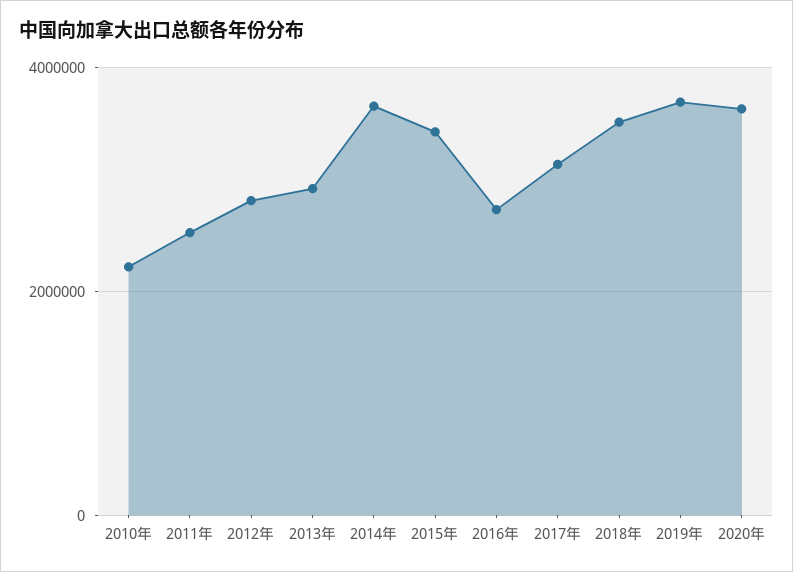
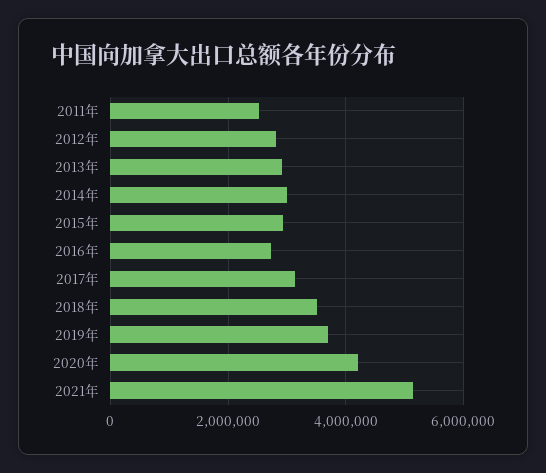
2010年: 2200000 -> none
2014年: 3600000 -> 3000000
2015年: 3400000 -> 3000000
2020年: 3600000 -> 4200000
2021年: none -> 5200000

